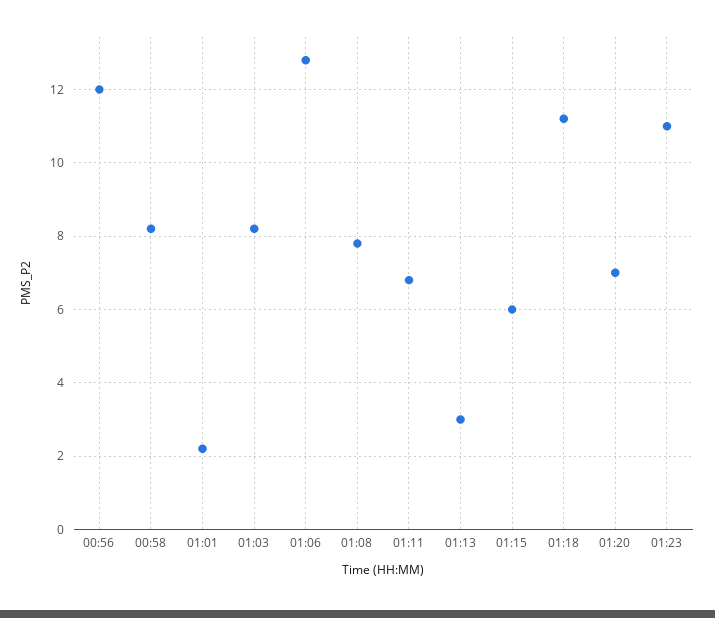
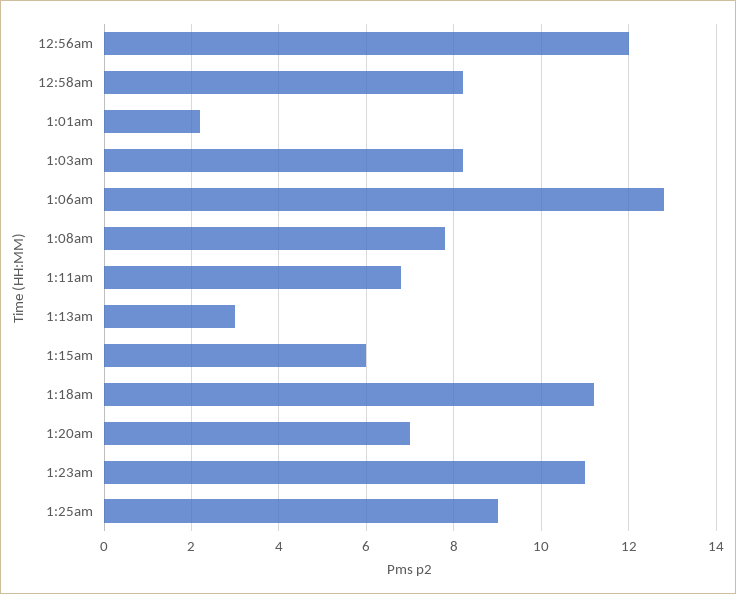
1:25am: none -> 9

